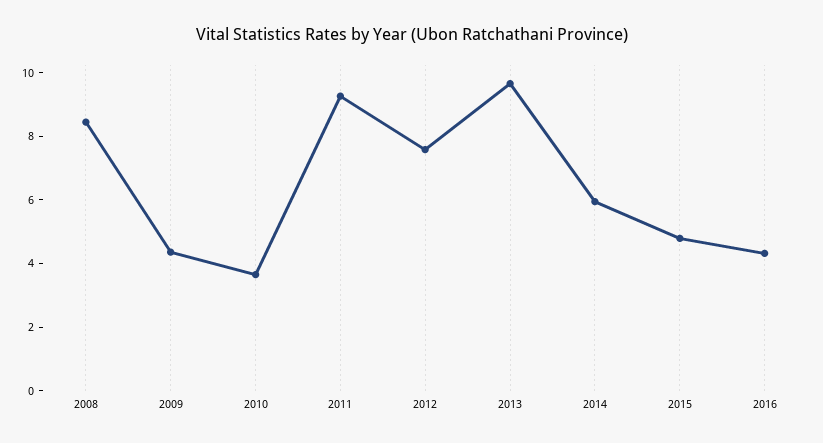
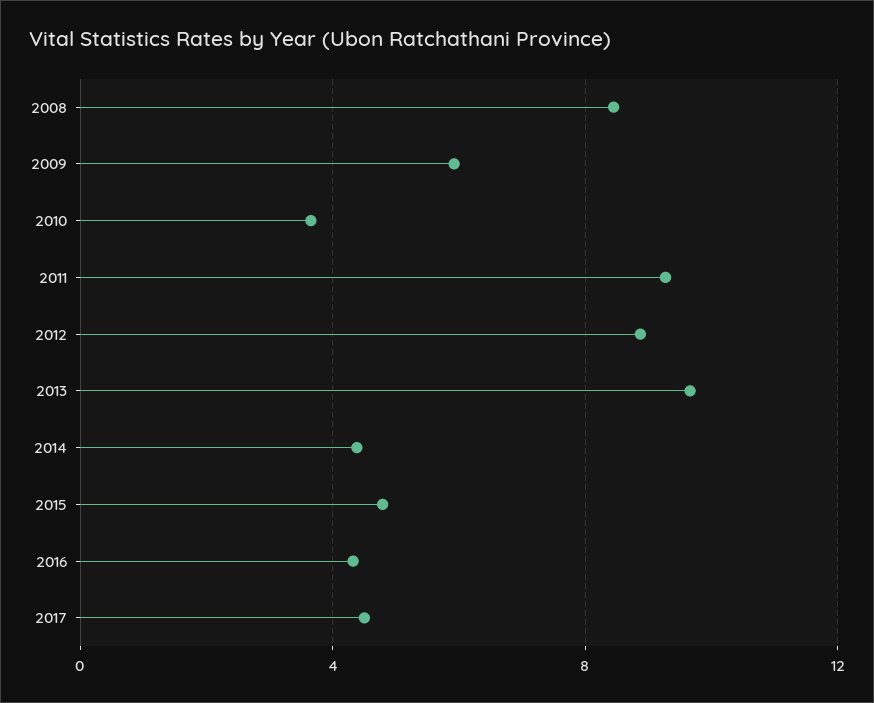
2009: 4.5 -> 6
2012: 7.5 -> 9
2014: 6 -> 4.5
2017: none -> 4.5

